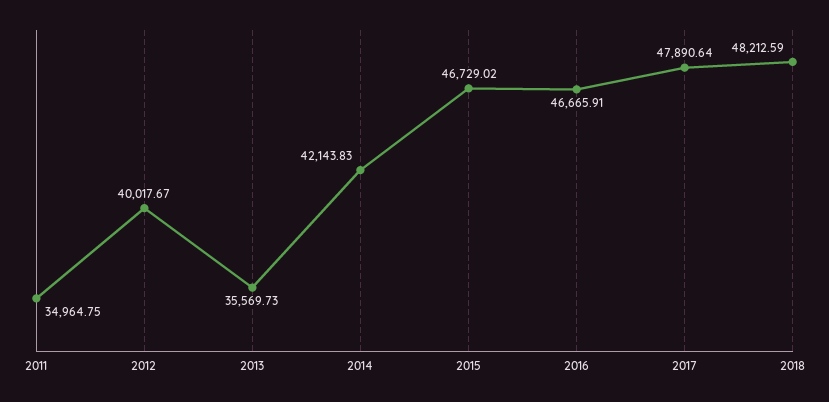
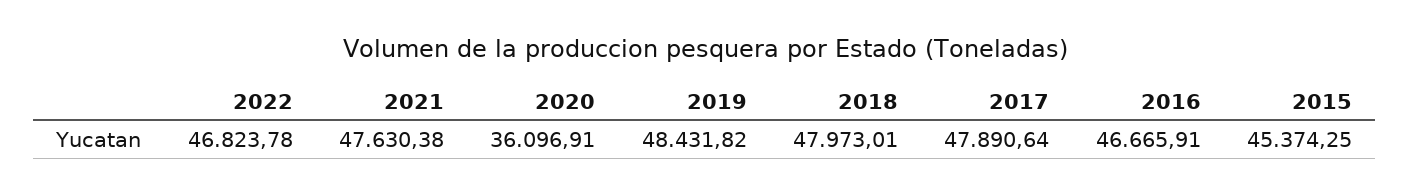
2011: 34964.75 -> none
2012: 40017.67 -> none
2013: 35569.73 -> none
2014: 42143.83 -> none
2015: 46729.02 -> 45374.25
2018: 48212.59 -> 47973.01
2022: none -> 46823.78
2021: none -> 47630.38
2020: none -> 36096.91
2019: none -> 48431.82

